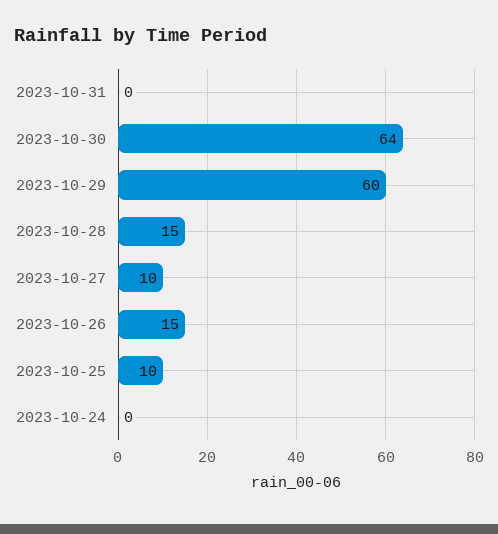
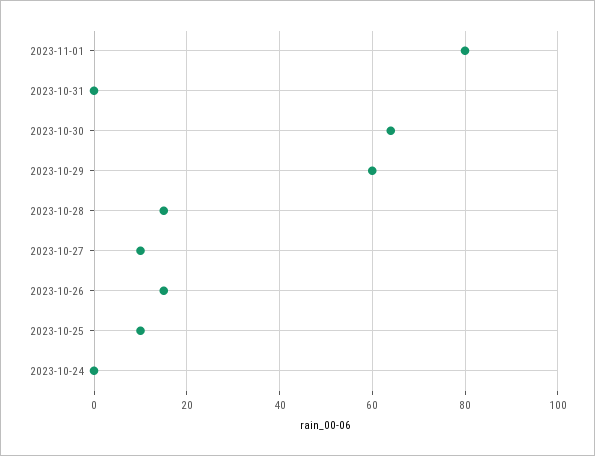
2023-11-01: none -> 80

